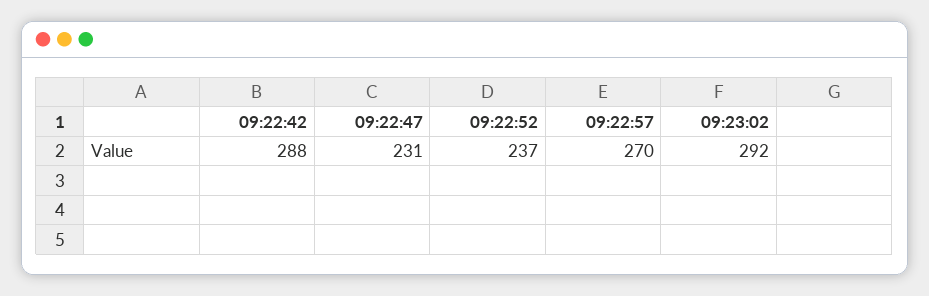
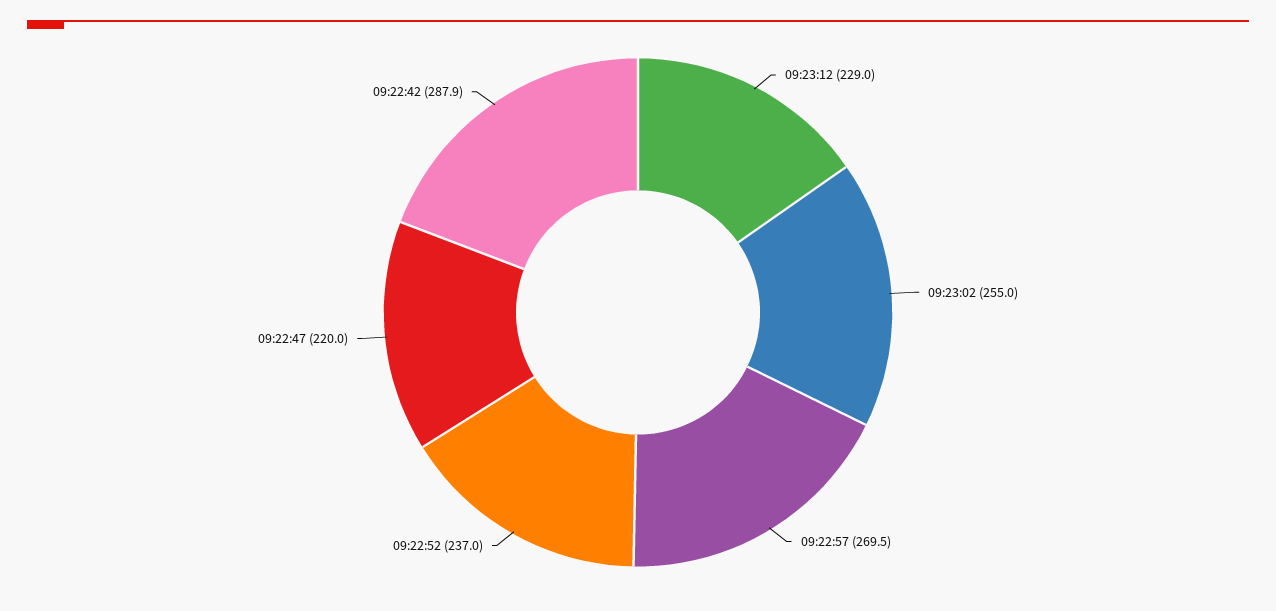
09:22:47: 231 -> 220
09:23:02: 292 -> 255
09:23:12: none -> 229

